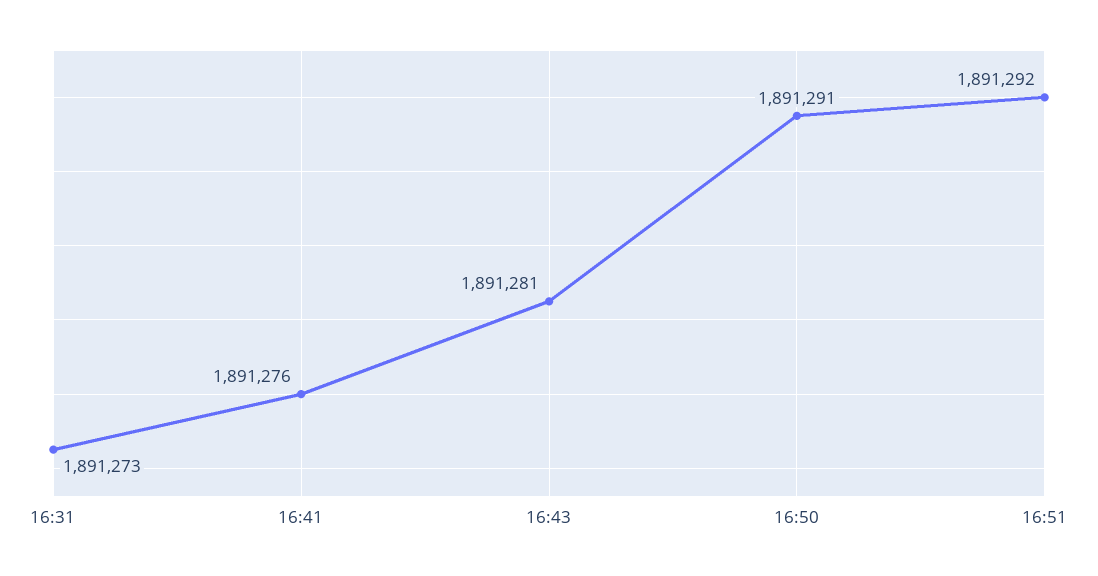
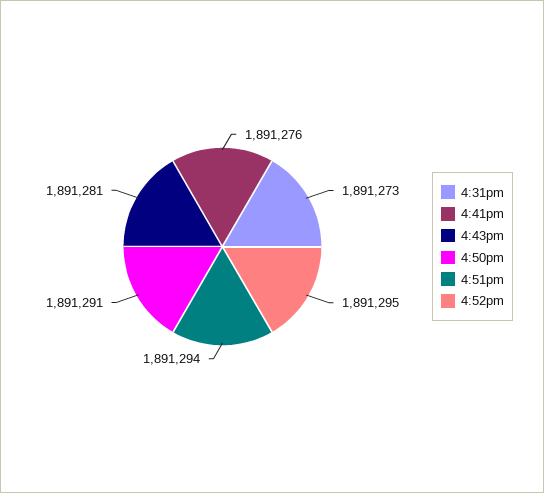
16:51: 1891292 -> 1891294
4:52pm: none -> 1891295

